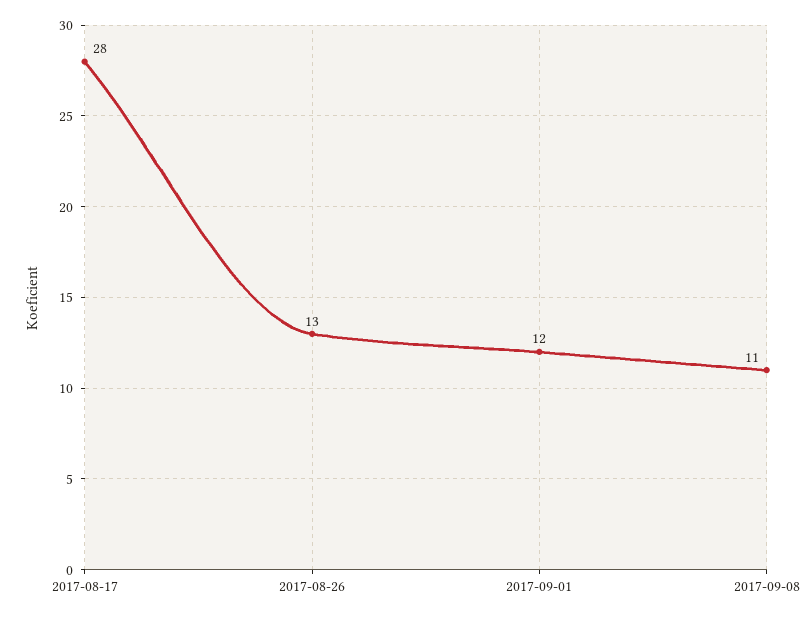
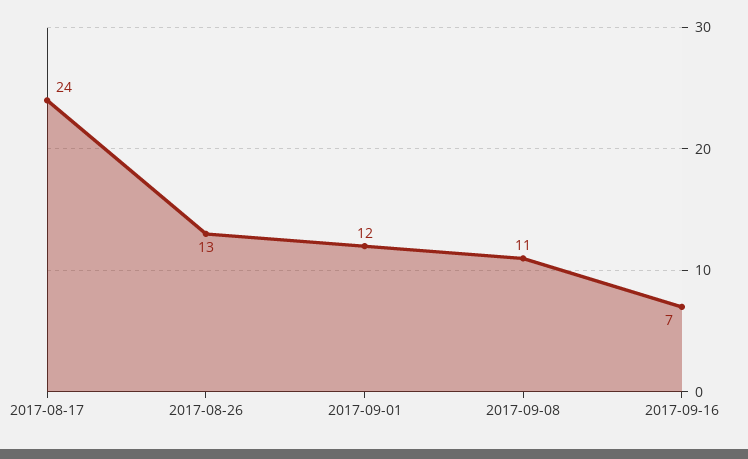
2017-08-17: 28 -> 24
2017-09-16: none -> 7

